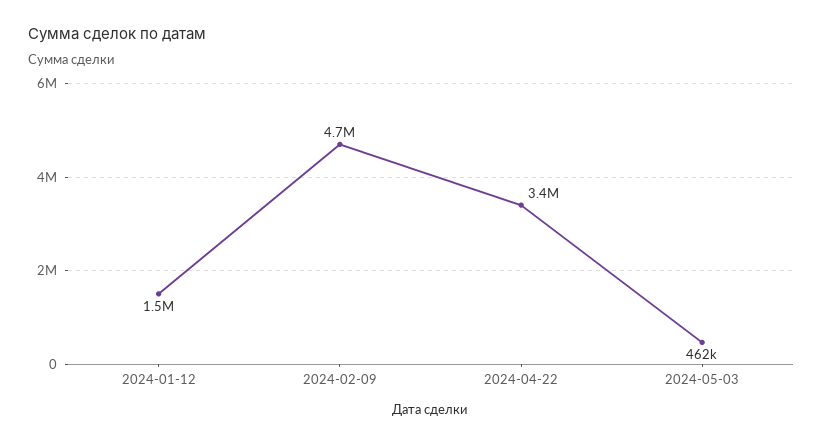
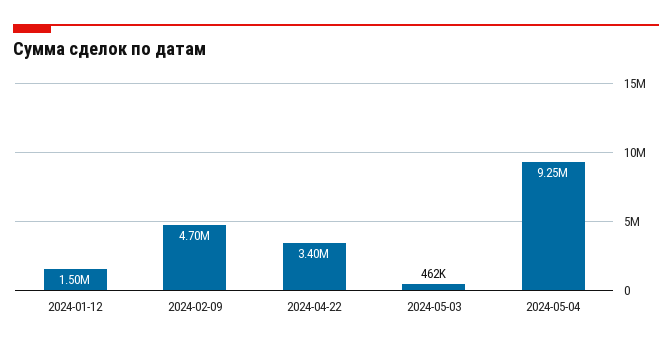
2024-05-04: none -> 9250000

